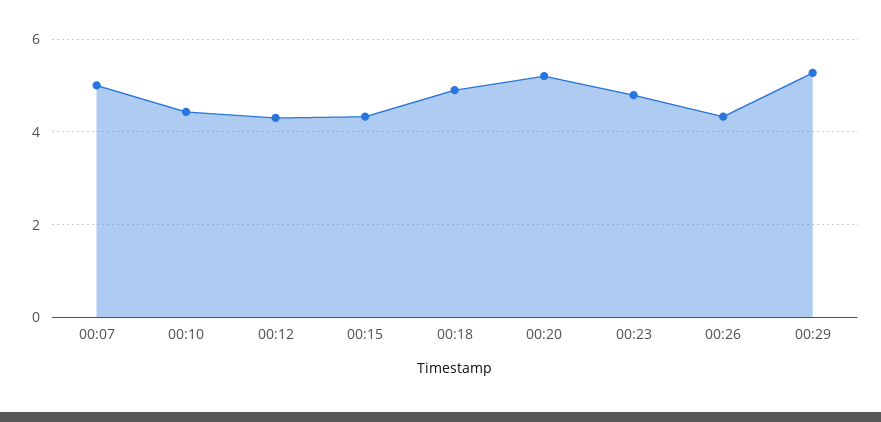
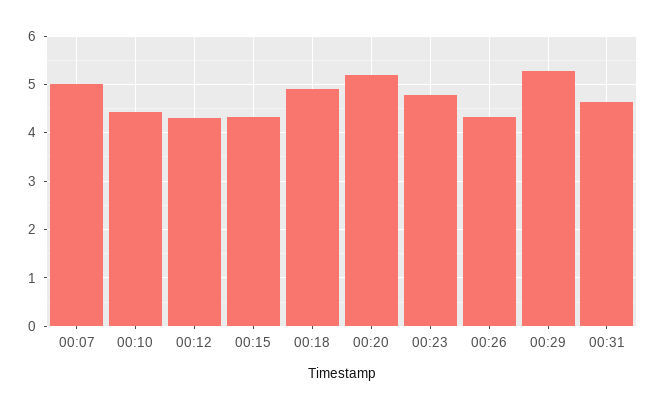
00:31: none -> 4.6

